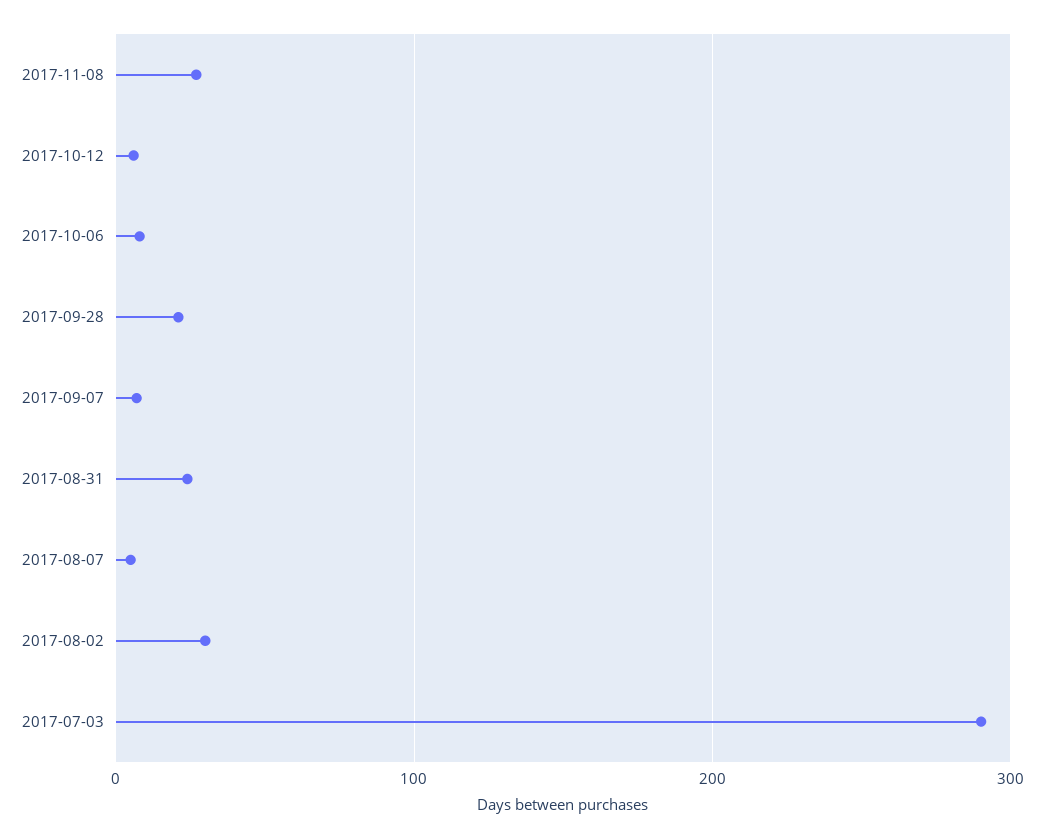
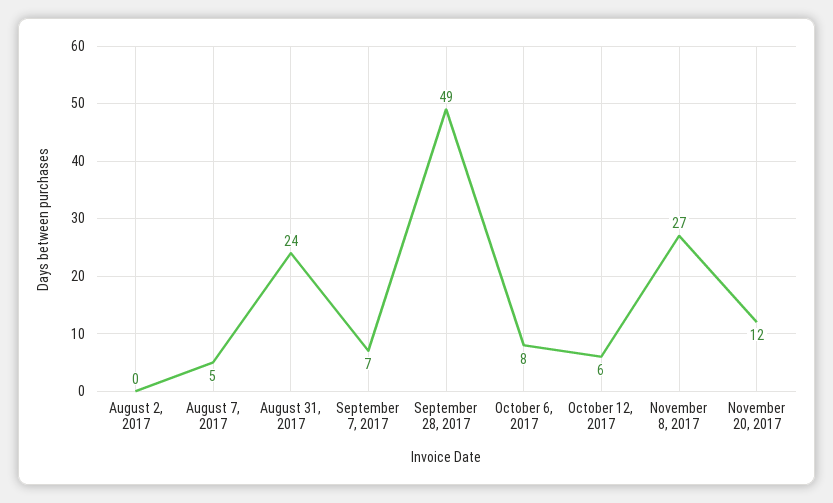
2017-09-28: 20 -> 49
2017-08-02: 30 -> 0
2017-07-03: 290 -> none
November 20, 2017: none -> 12

